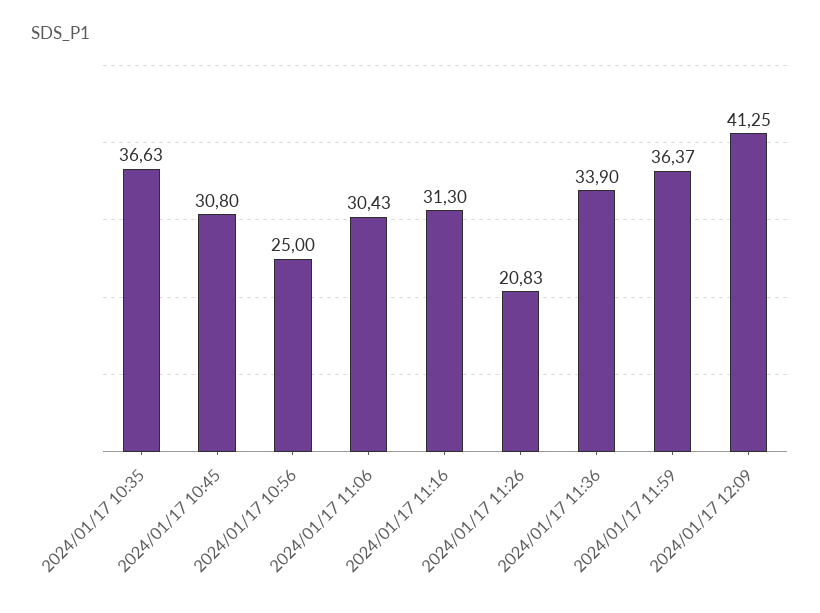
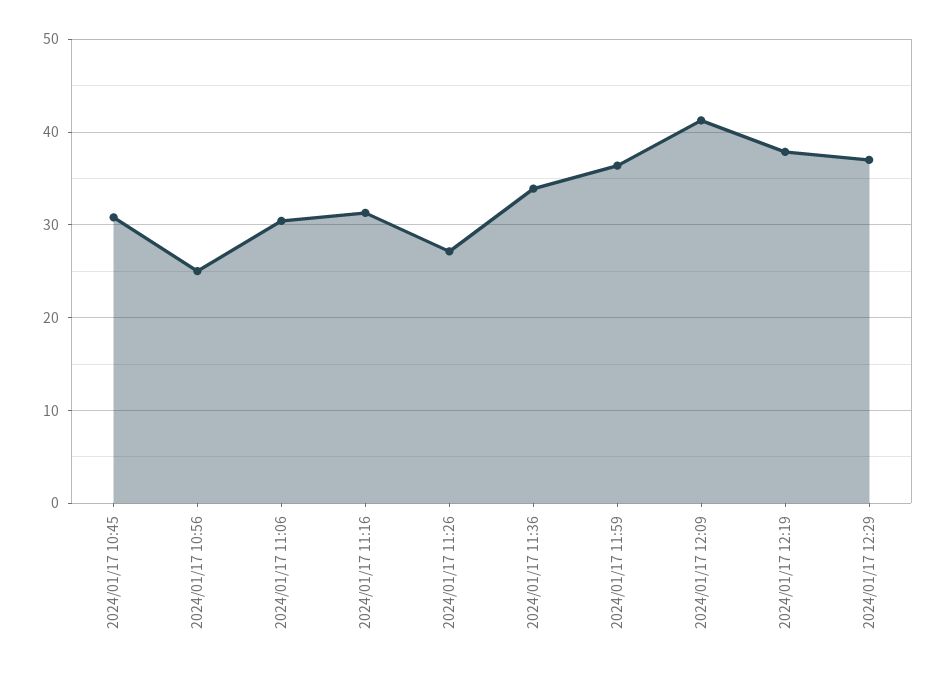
2024/01/17 10:35: 36.63 -> none
2024/01/17 11:26: 20.83 -> 27
2024/01/17 12:19: none -> 38
2024/01/17 12:29: none -> 37

